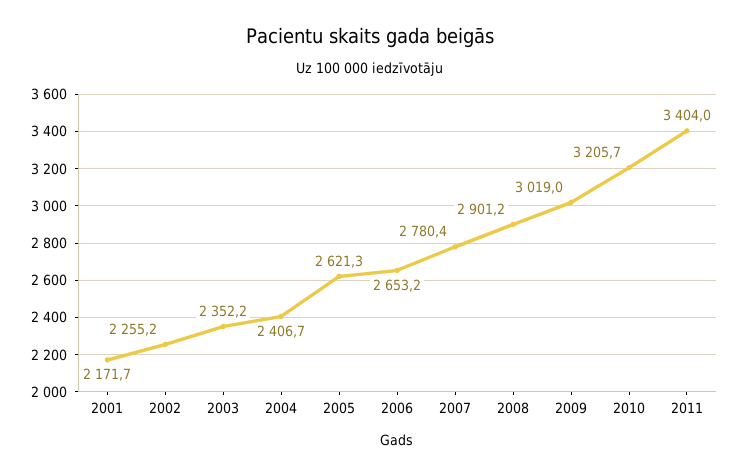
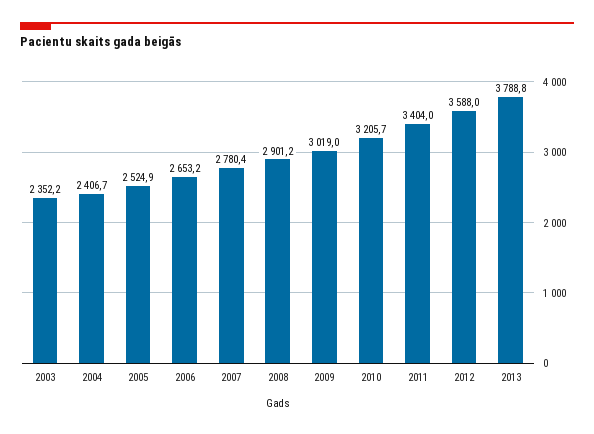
2001: 2171.7 -> none
2002: 2255.2 -> none
2005: 2621.3 -> 2524.9
2012: none -> 3588
2013: none -> 3788.8

